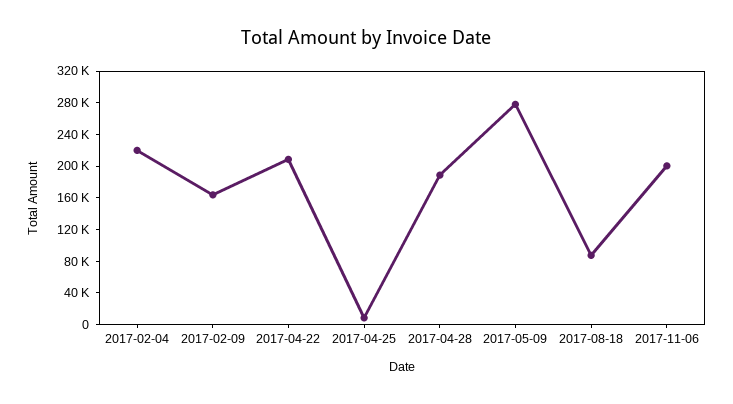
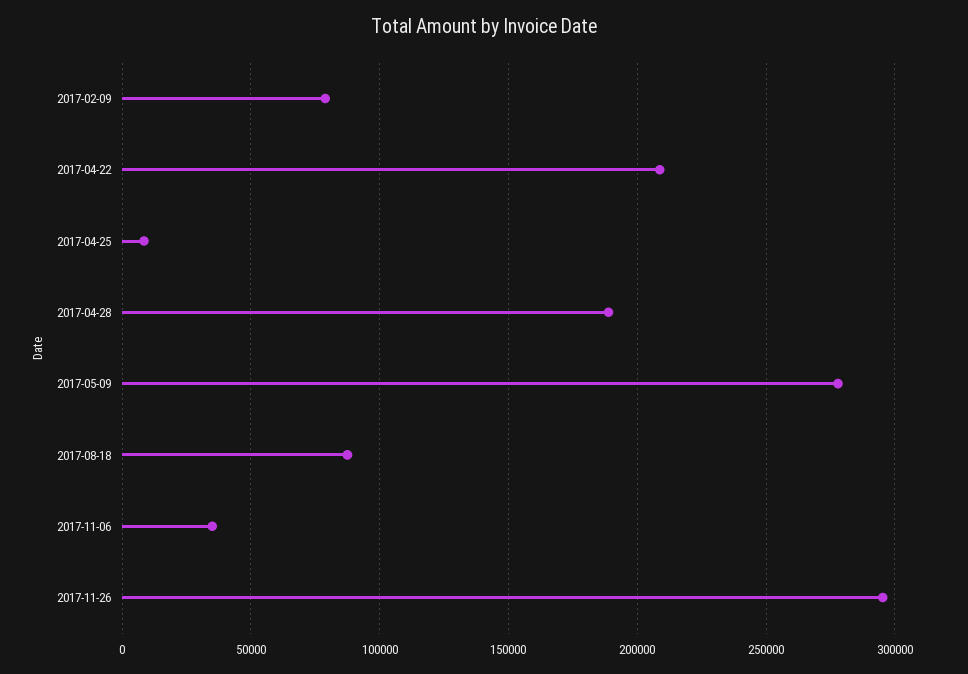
2017-02-04: 220000 -> none
2017-02-09: 160000 -> 80000
2017-11-06: 200000 -> 35000
2017-11-26: none -> 295000

